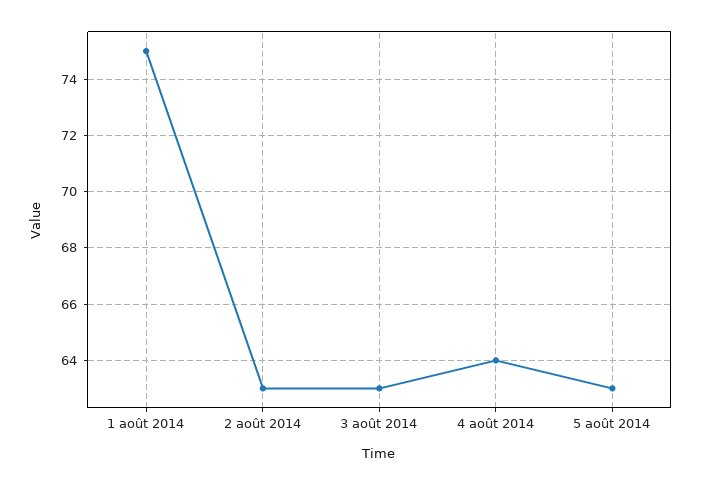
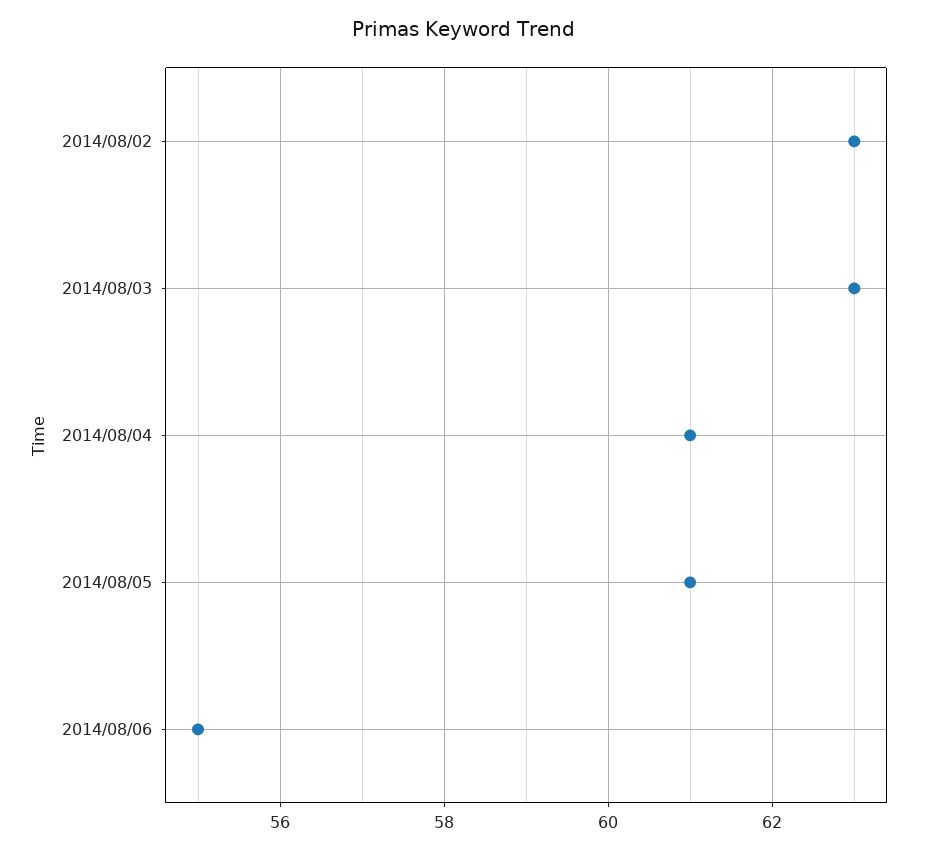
1 août 2014: 75 -> none
4 août 2014: 64 -> 61
5 août 2014: 63 -> 61
2014/08/06: none -> 55

